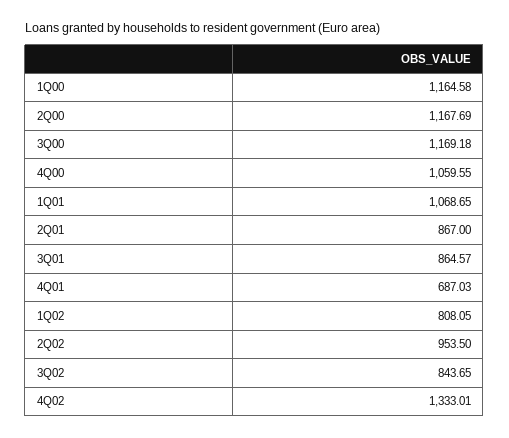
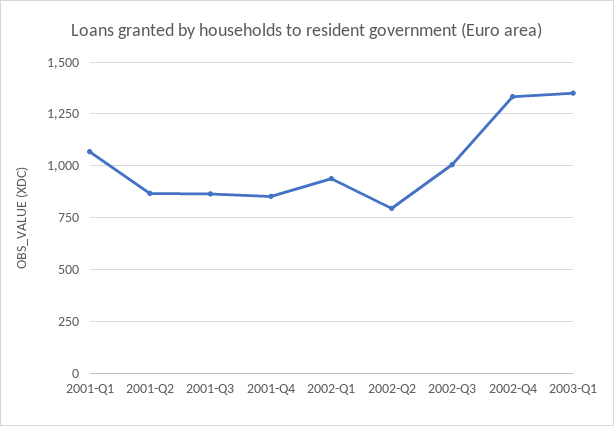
1Q00: 1164.58 -> none
2Q00: 1167.69 -> none
3Q00: 1169.18 -> none
4Q00: 1059.55 -> none
4Q01: 687.03 -> 850
1Q02: 808.05 -> 950
2Q02: 953.5 -> 800
3Q02: 843.65 -> 1000
2003-Q1: none -> 1350

